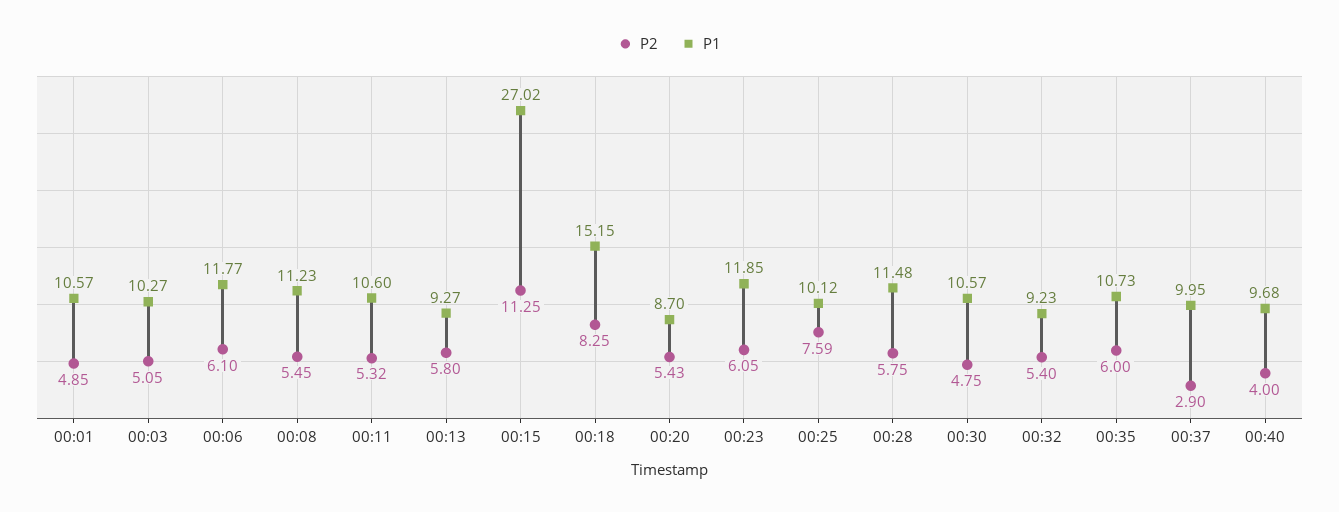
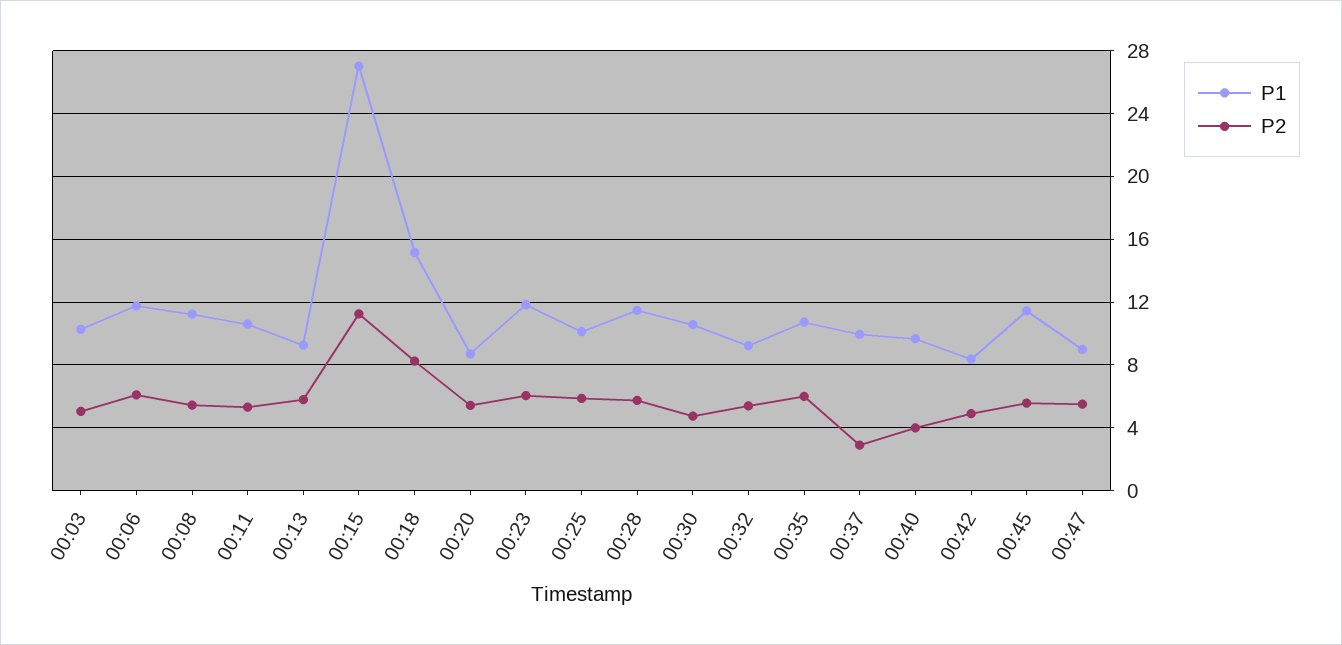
P2, 00:01: 4.85 -> none
P1, 00:01: 10.57 -> none
P2, 00:25: 7.59 -> 6
P1, 00:42: none -> 8.5
P2, 00:42: none -> 5
P1, 00:45: none -> 11.5
P2, 00:45: none -> 5.5
P1, 00:47: none -> 9
P2, 00:47: none -> 5.5

